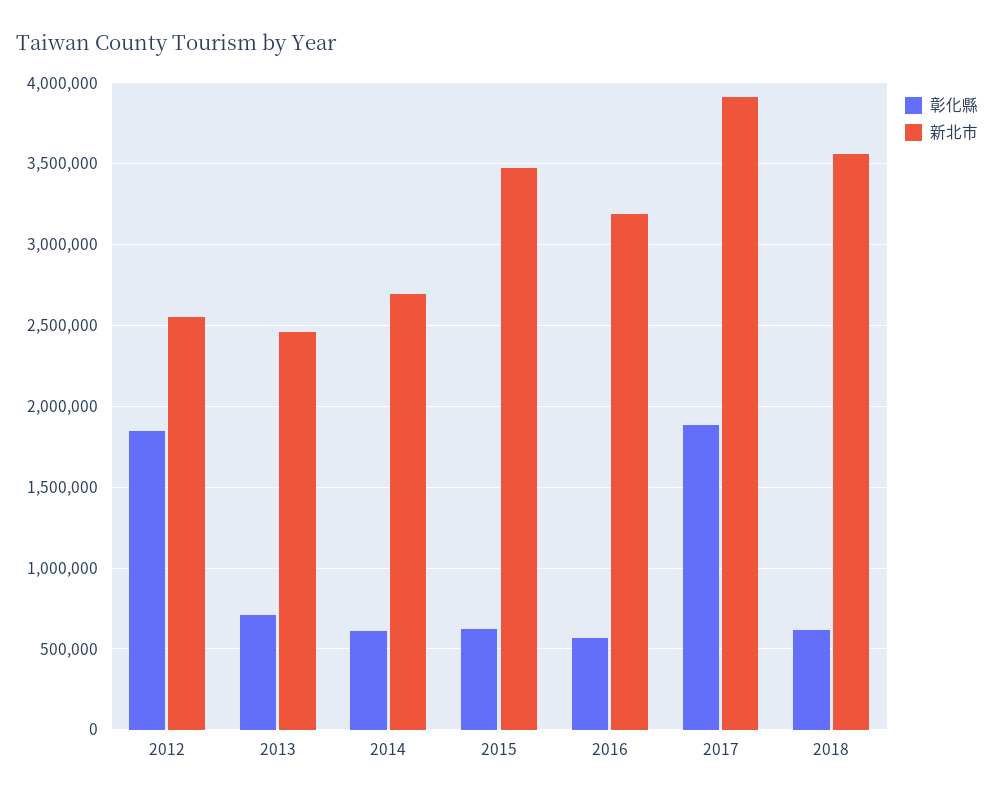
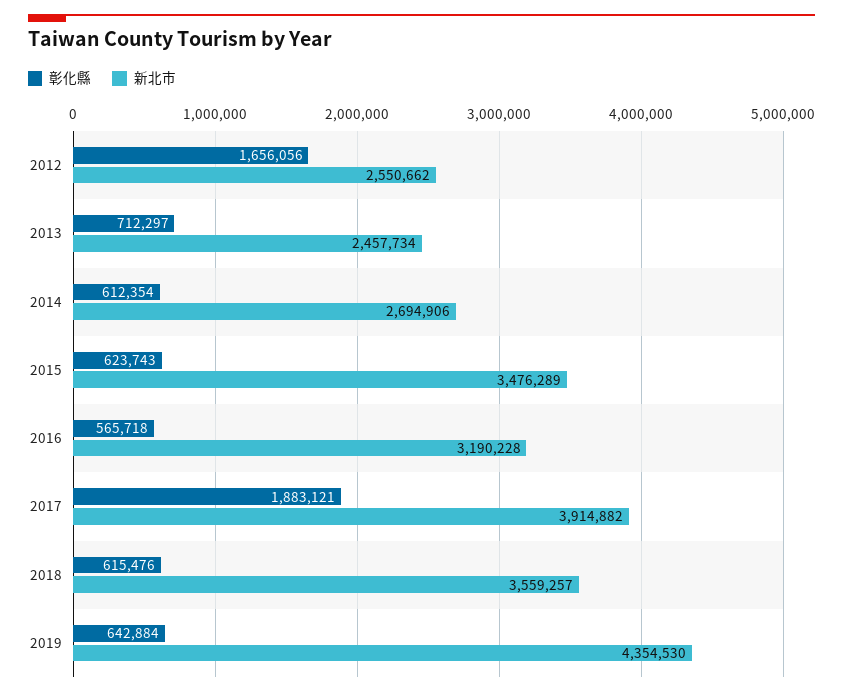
彰化縣, 2012: 1850000 -> 1656056
彰化縣, 2019: none -> 642884
新北市, 2019: none -> 4354530

